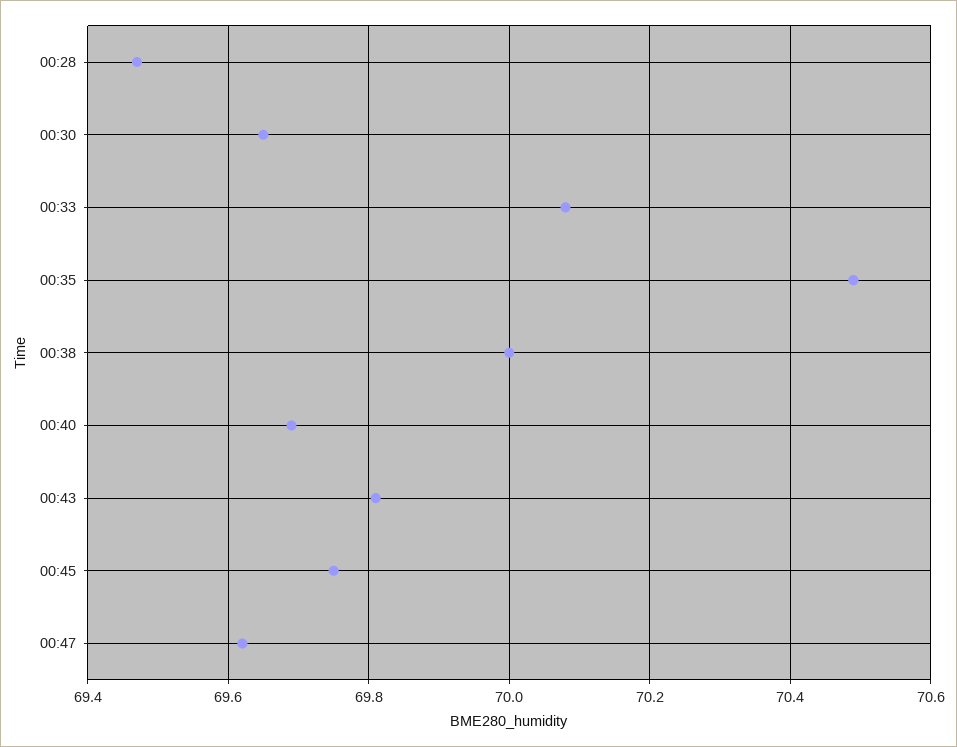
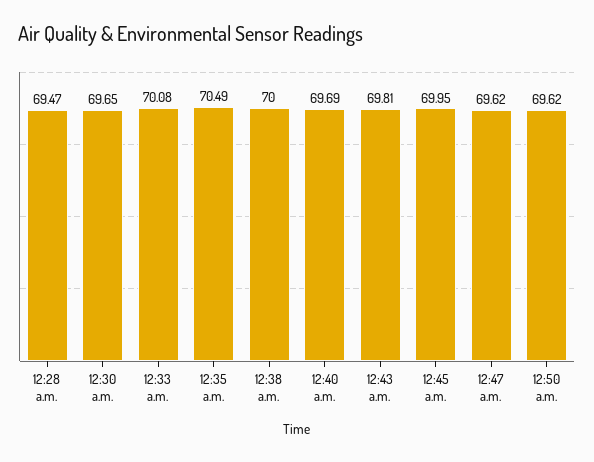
00:45: 69.75 -> 69.95
12:50 a.m.: none -> 69.62

